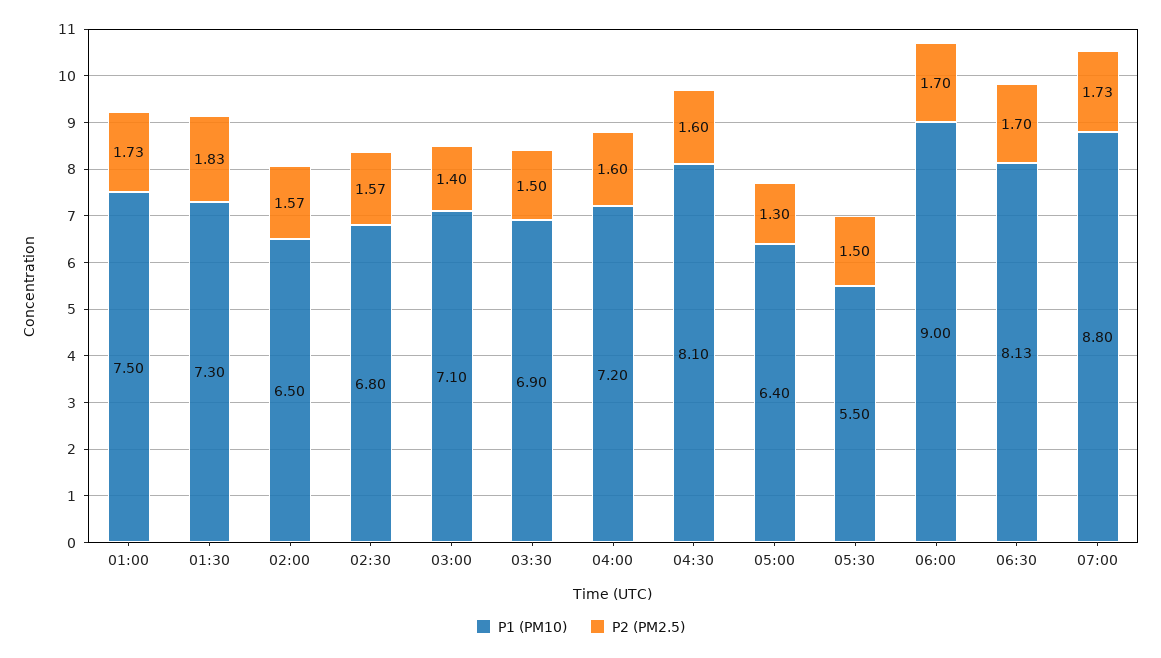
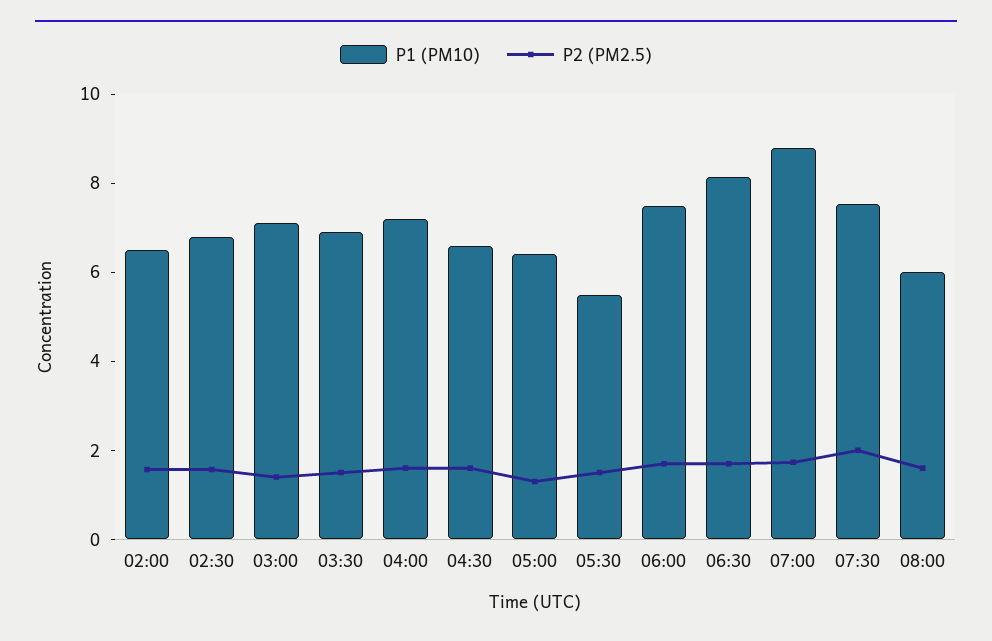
P1 (PM10), 01:00: 7.5 -> none
P2 (PM2.5), 01:00: 1.73 -> none
P1 (PM10), 01:30: 7.3 -> none
P2 (PM2.5), 01:30: 1.83 -> none
P1 (PM10), 04:30: 8.1 -> 6.5
P1 (PM10), 06:00: 9 -> 7.5
P1 (PM10), 07:30: none -> 7.5
P2 (PM2.5), 07:30: none -> 2
P1 (PM10), 08:00: none -> 6
P2 (PM2.5), 08:00: none -> 1.5

